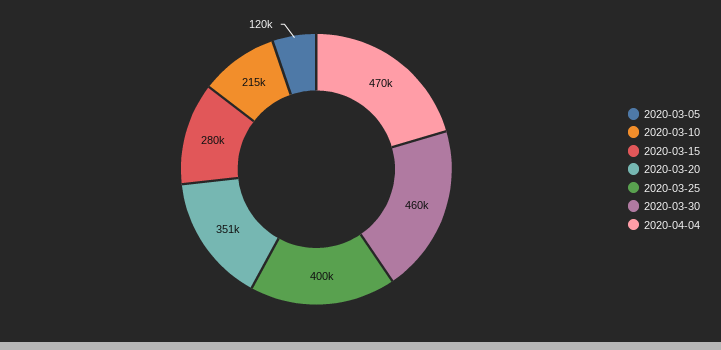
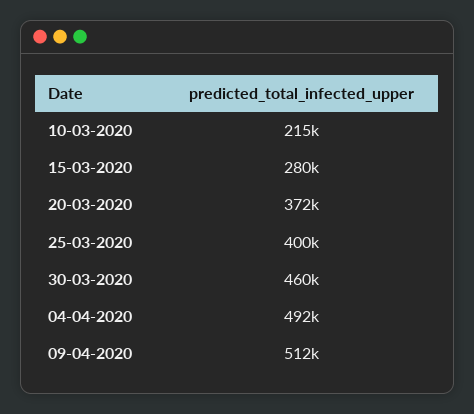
2020-03-05: 120000 -> none
2020-03-20: 351000 -> 372000
2020-04-04: 470000 -> 492000
09-04-2020: none -> 512000

